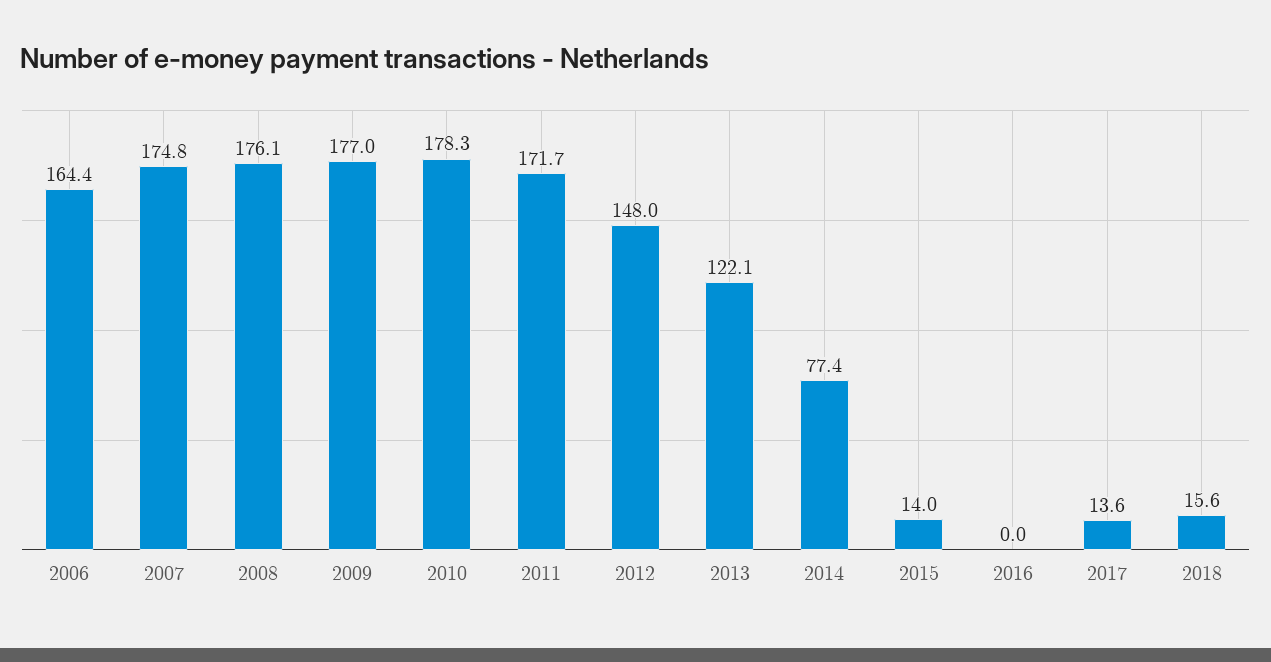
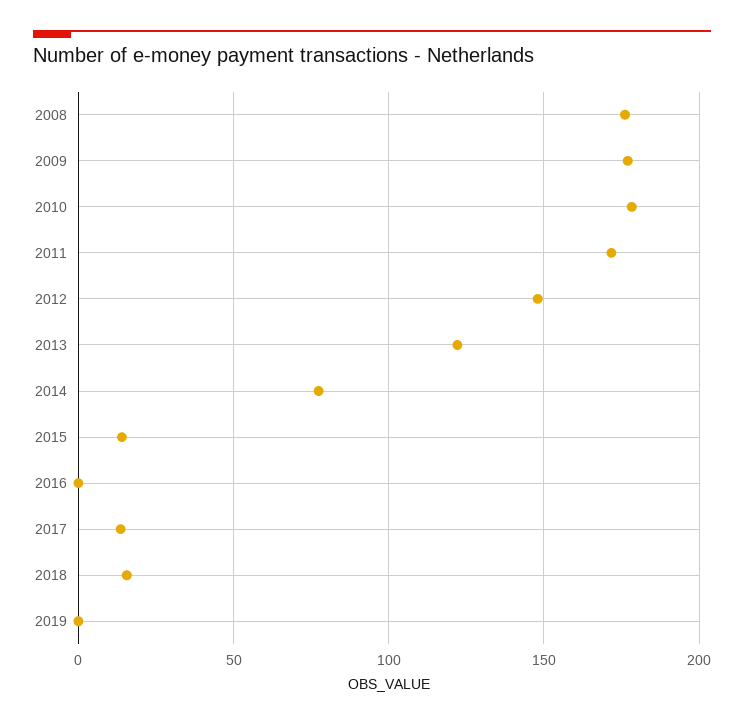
2006: 164.4 -> none
2007: 174.8 -> none
2019: none -> 0

